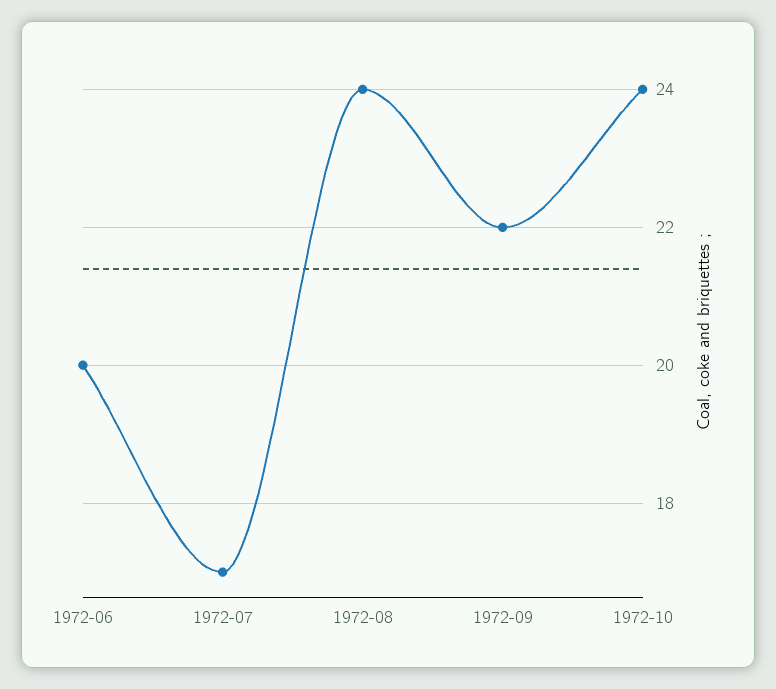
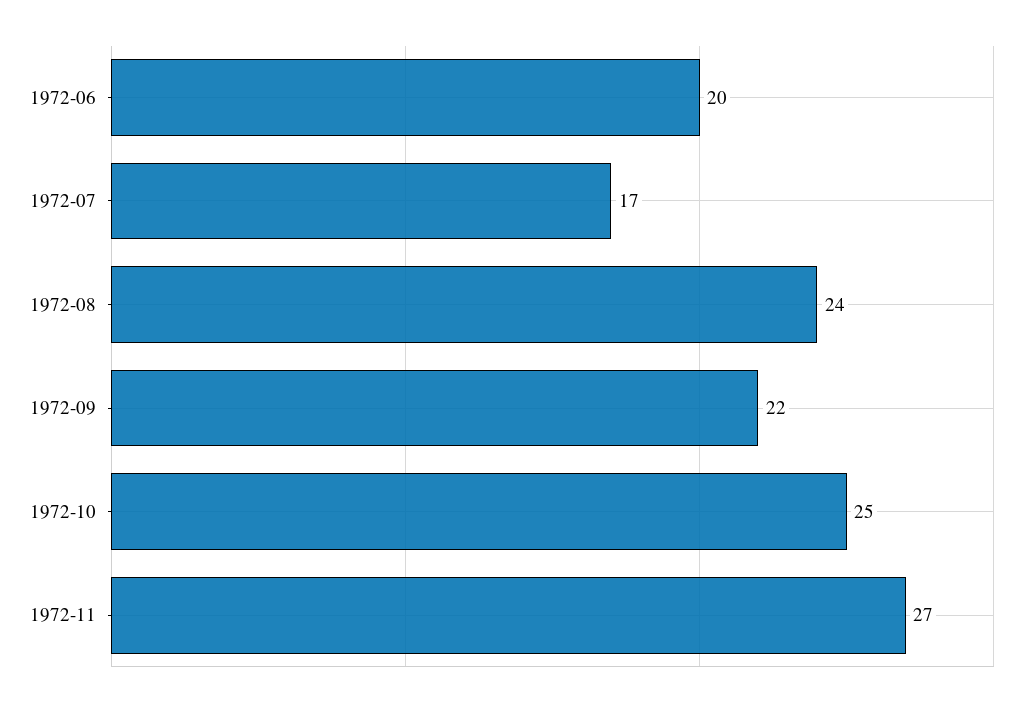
1972-10: 24 -> 25
1972-11: none -> 27

